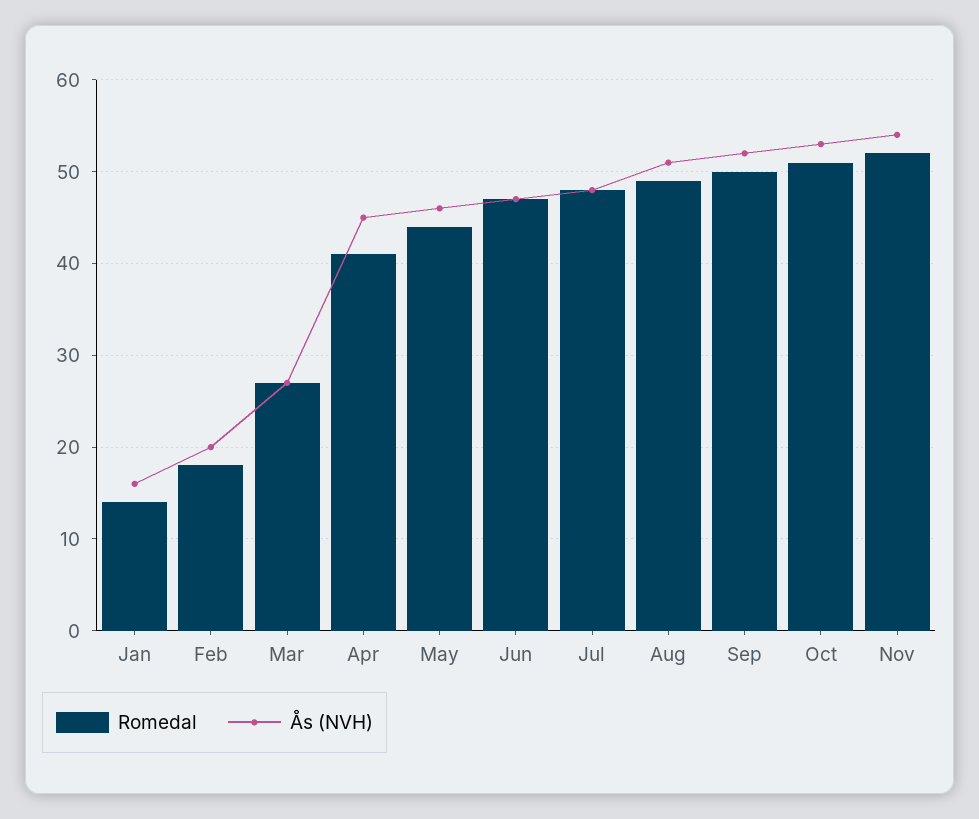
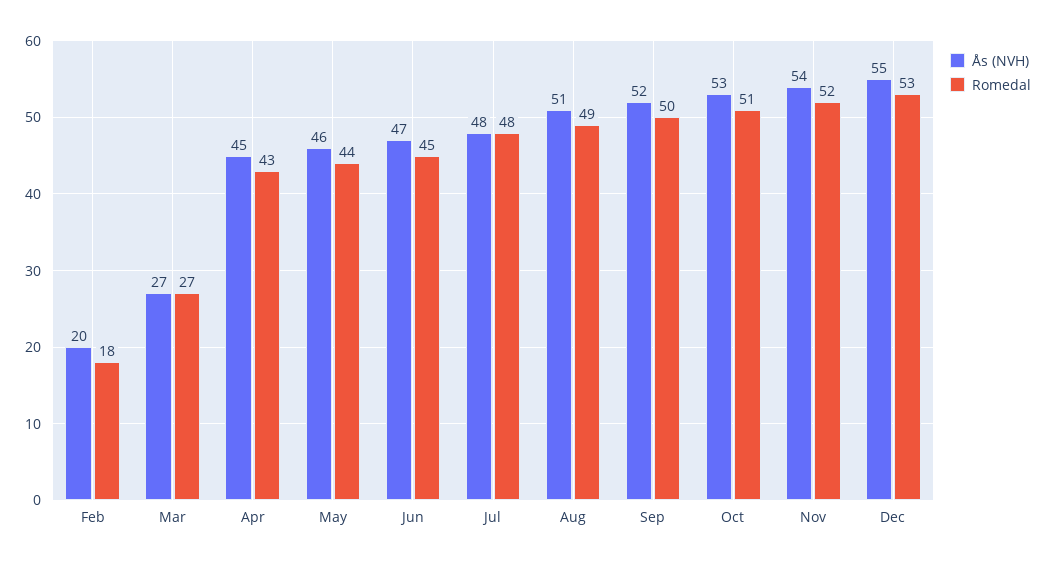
Romedal, Jan: 14 -> none
Ås (NVH), Jan: 16 -> none
Romedal, Apr: 41 -> 43
Romedal, Jun: 47 -> 45
Ås (NVH), Dec: none -> 55
Romedal, Dec: none -> 53

